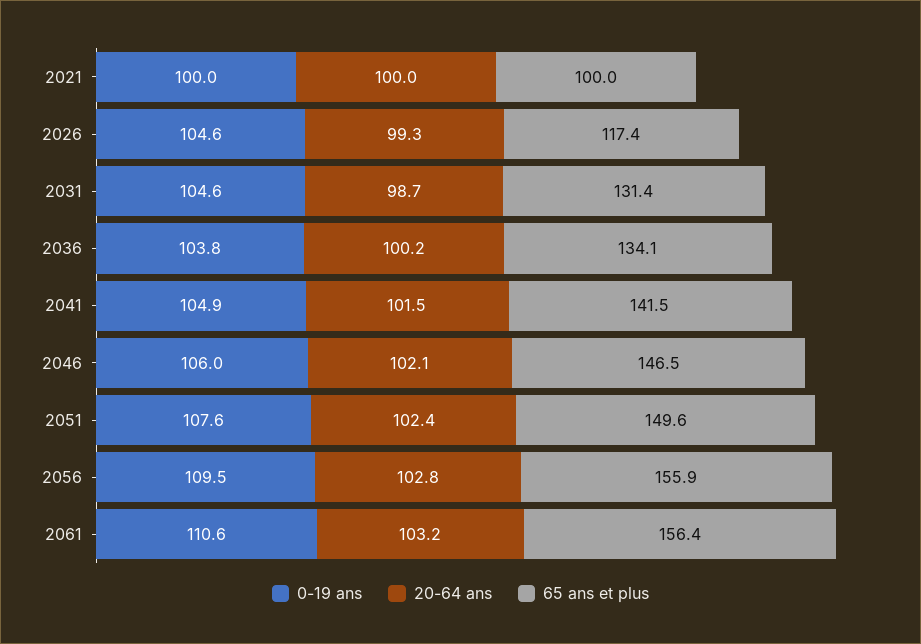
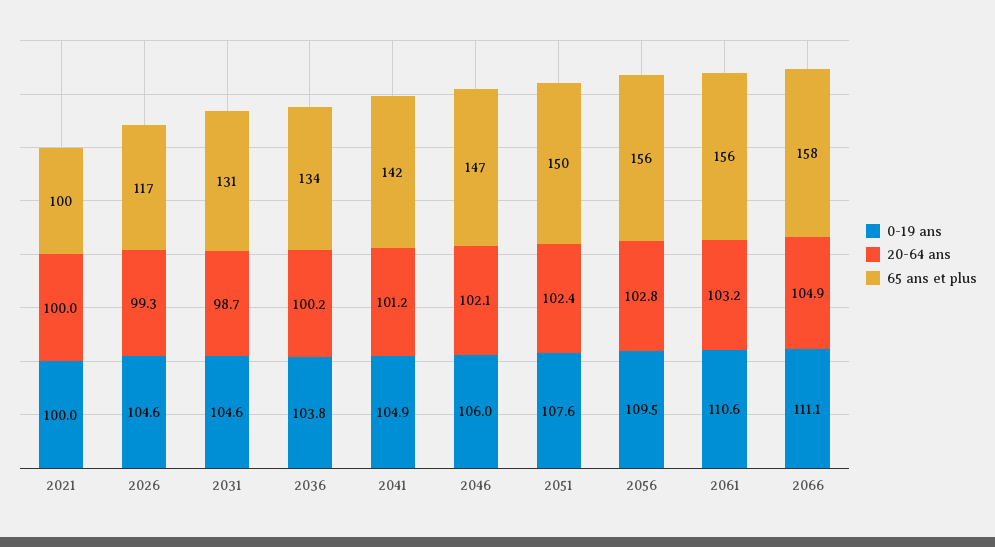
20-64 ans, 2041: 101.5 -> 101.2
0-19 ans, 2066: none -> 111.1
20-64 ans, 2066: none -> 104.9
65 ans et plus, 2066: none -> 158

